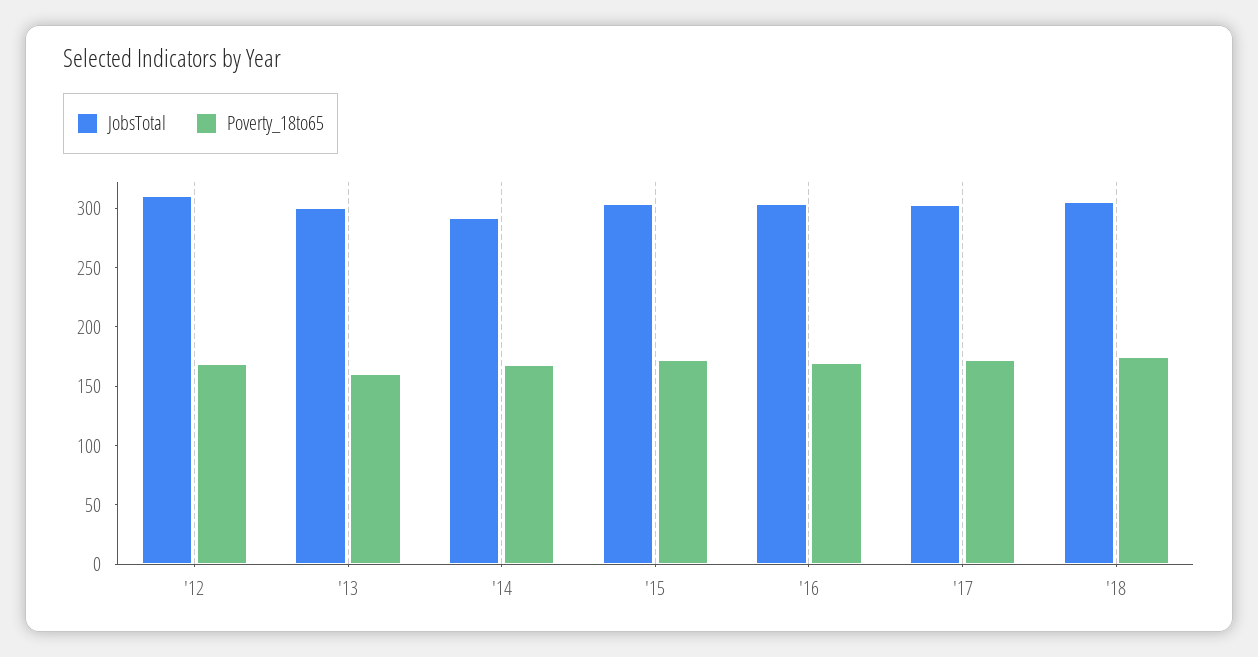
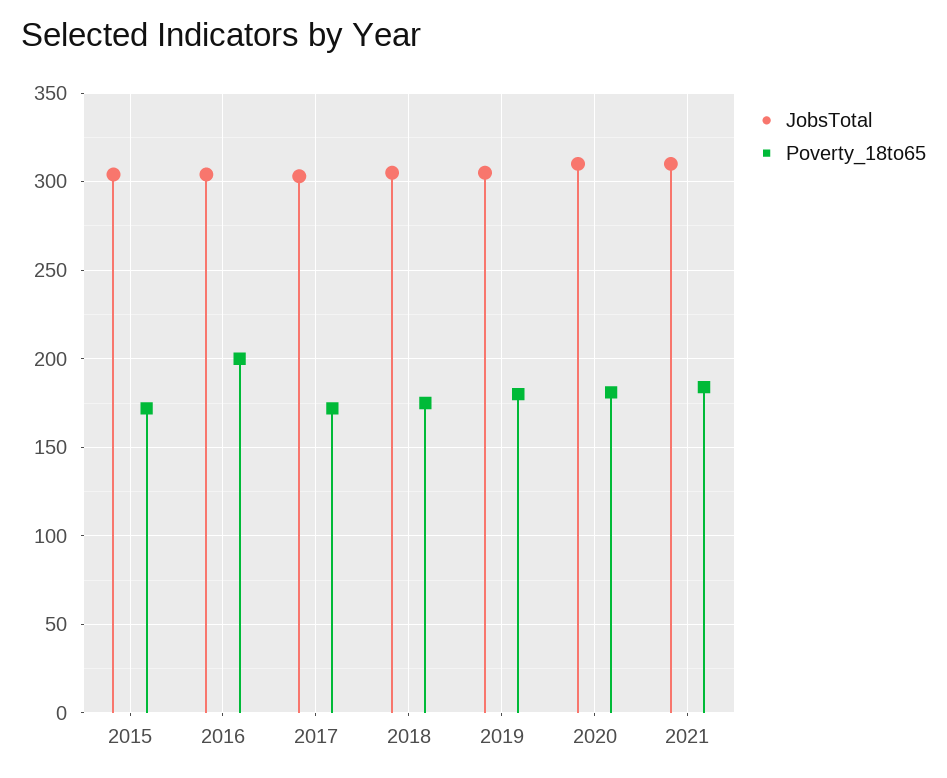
JobsTotal, '12: 310 -> none
Poverty_18to65, '12: 170 -> none
JobsTotal, '13: 300 -> none
Poverty_18to65, '13: 160 -> none
JobsTotal, '14: 290 -> none
Poverty_18to65, '14: 170 -> none
Poverty_18to65, '16: 170 -> 200
JobsTotal, 2019: none -> 305
Poverty_18to65, 2019: none -> 180
JobsTotal, 2020: none -> 310
Poverty_18to65, 2020: none -> 180
JobsTotal, 2021: none -> 310
Poverty_18to65, 2021: none -> 185

